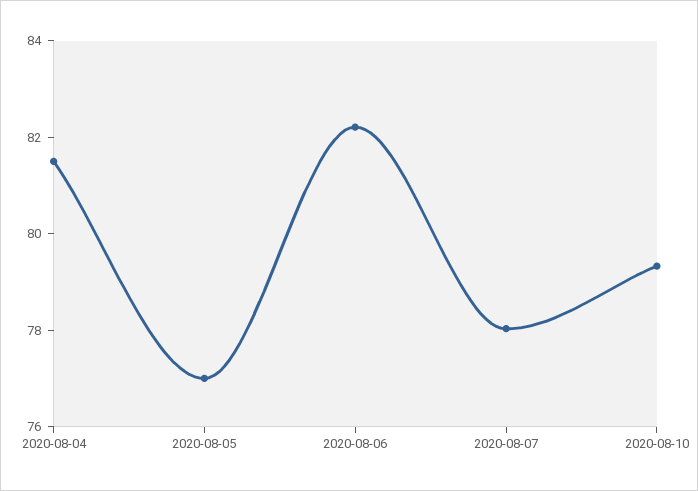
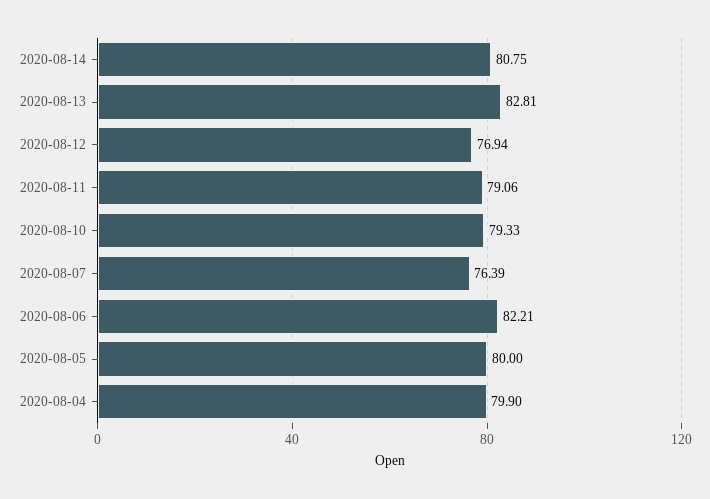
2020-08-04: 81.5 -> 79.9
2020-08-05: 77 -> 80
2020-08-07: 78 -> 76.39
2020-08-14: none -> 80.75
2020-08-13: none -> 82.81
2020-08-12: none -> 76.94
2020-08-11: none -> 79.06

